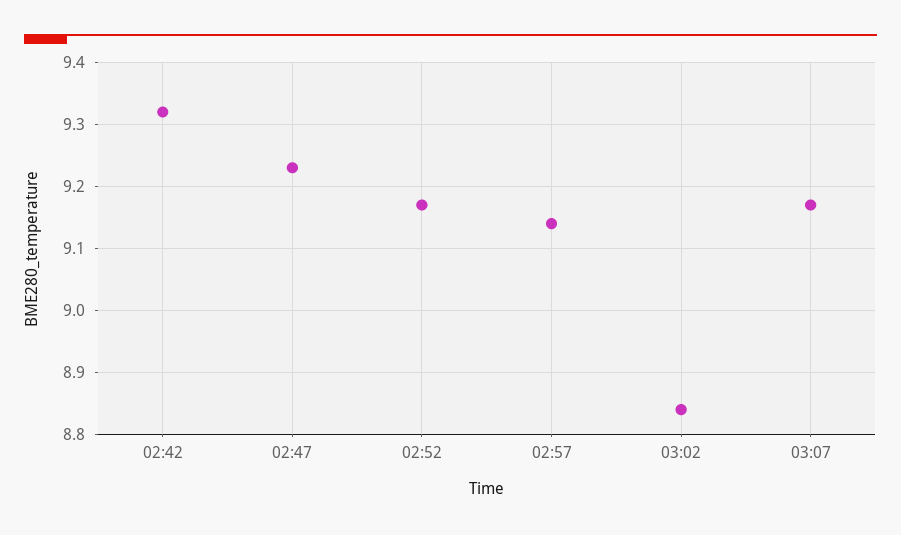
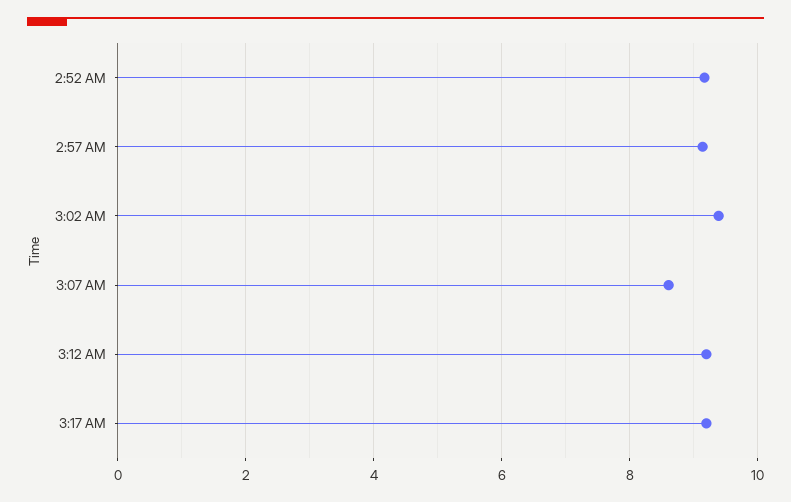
02:42: 9.32 -> none
02:47: 9.23 -> none
03:02: 8.84 -> 9.4
03:07: 9.17 -> 8.6
3:12 AM: none -> 9.2
3:17 AM: none -> 9.2

